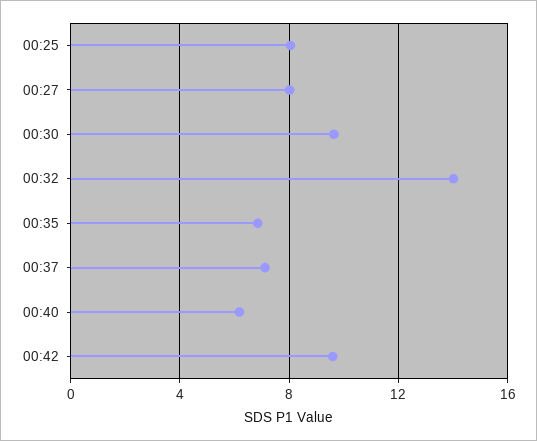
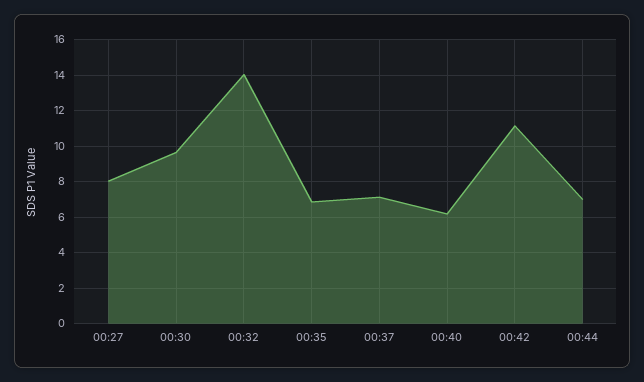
00:25: 8 -> none
00:42: 9.5 -> 11
00:44: none -> 7

